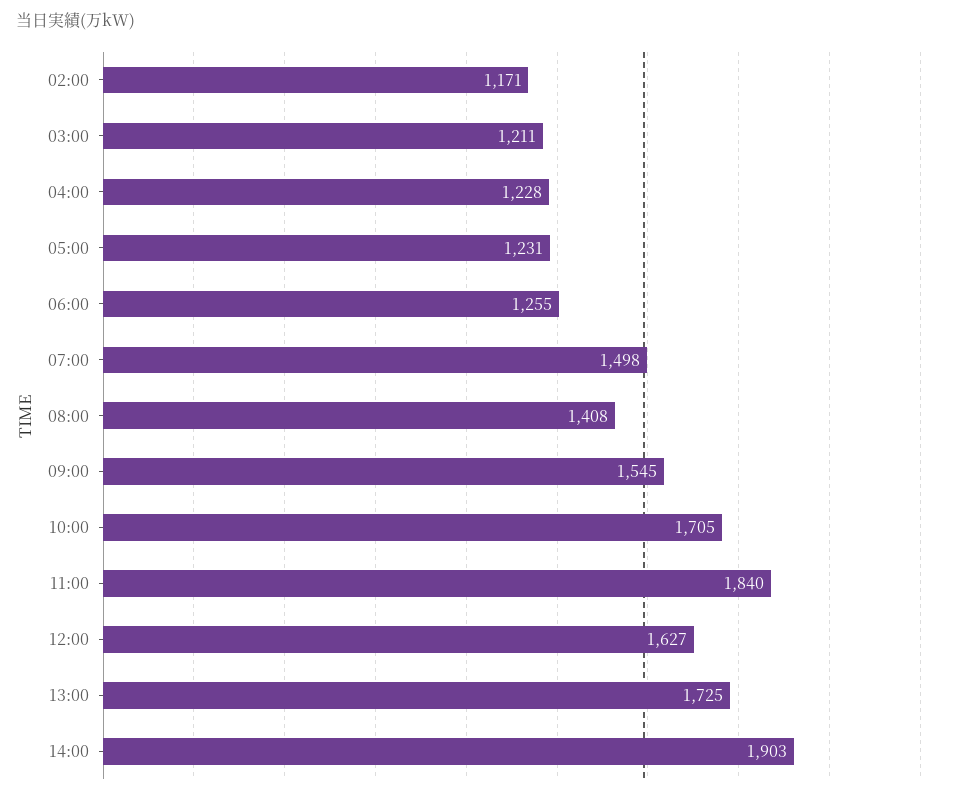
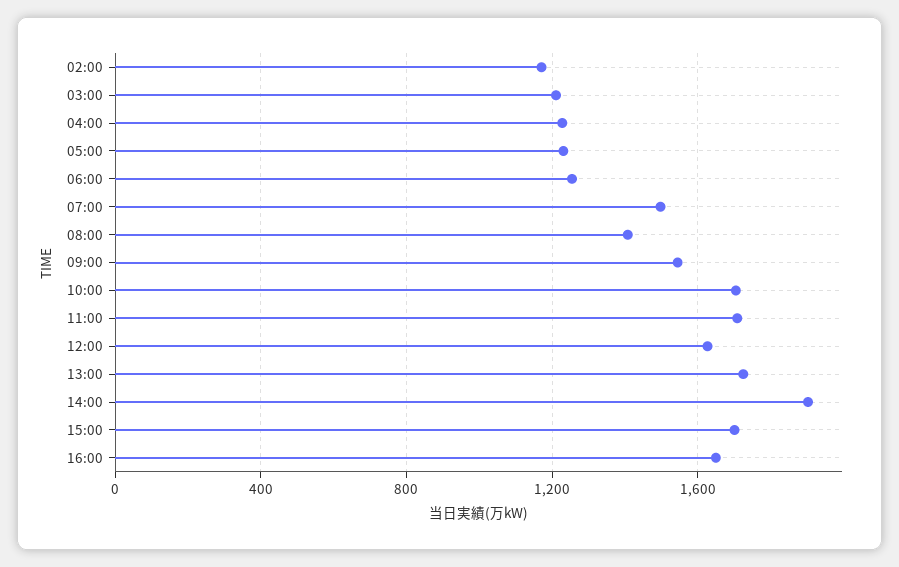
11:00: 1840 -> 1700
15:00: none -> 1700
16:00: none -> 1650

